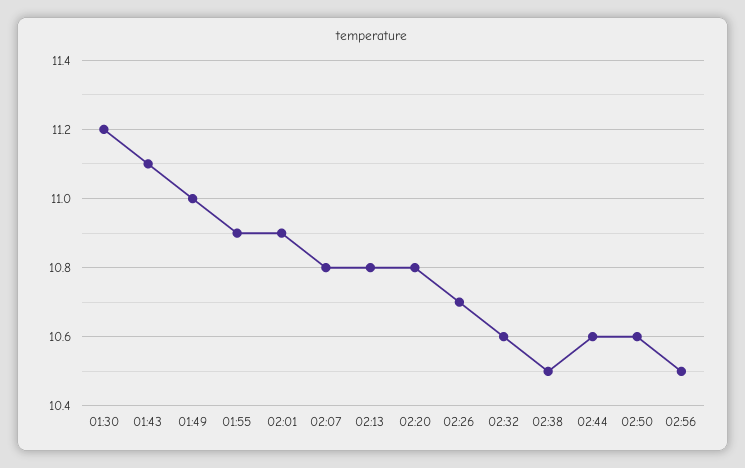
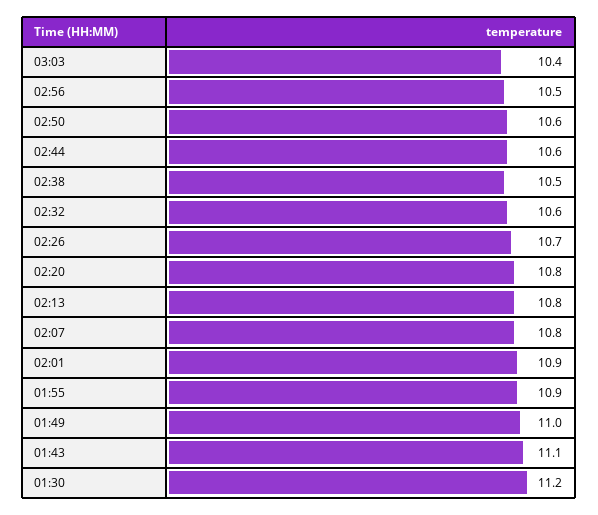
03:03: none -> 10.4

